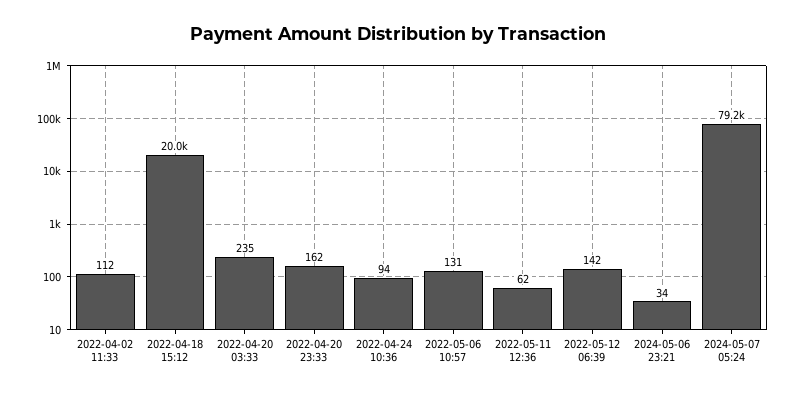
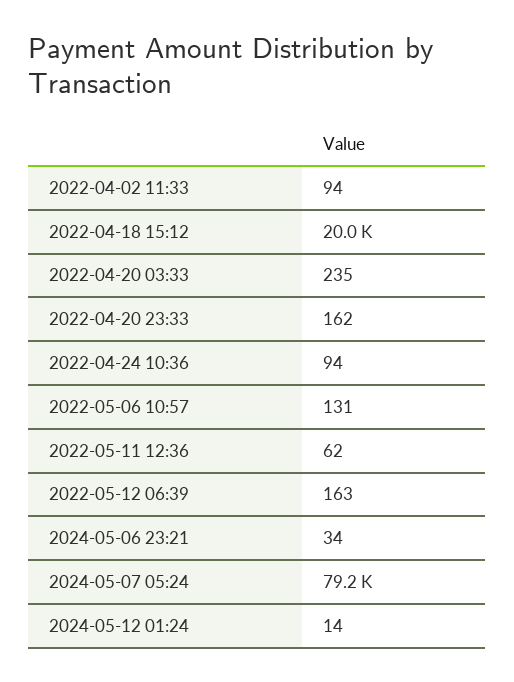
2022-04-02 11:33: 112 -> 94
2022-05-12 06:39: 142 -> 163
2024-05-12 01:24: none -> 14

